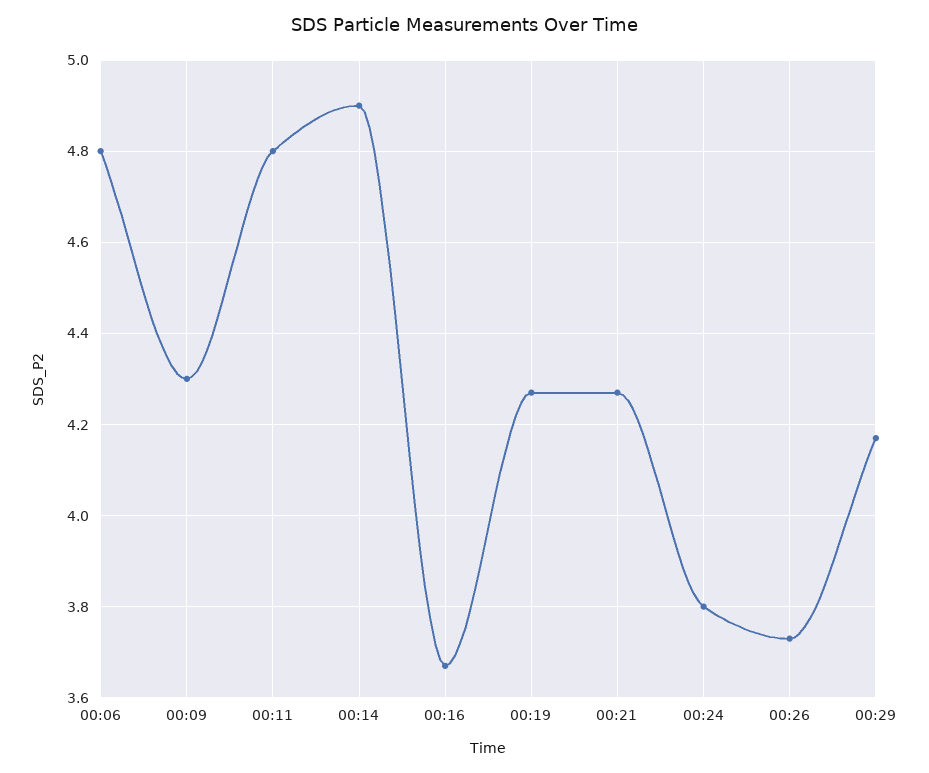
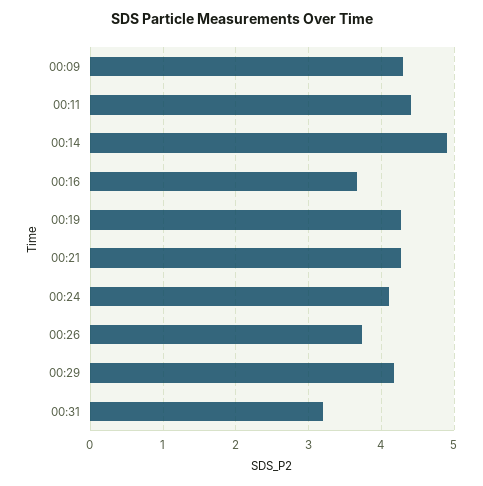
00:06: 4.8 -> none
00:11: 4.8 -> 4.4
00:24: 3.8 -> 4.1
00:31: none -> 3.2

